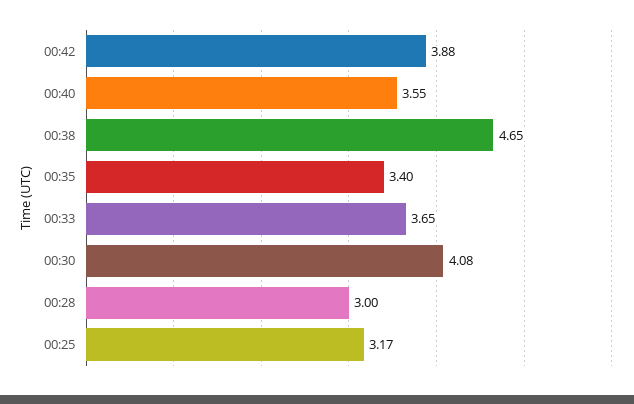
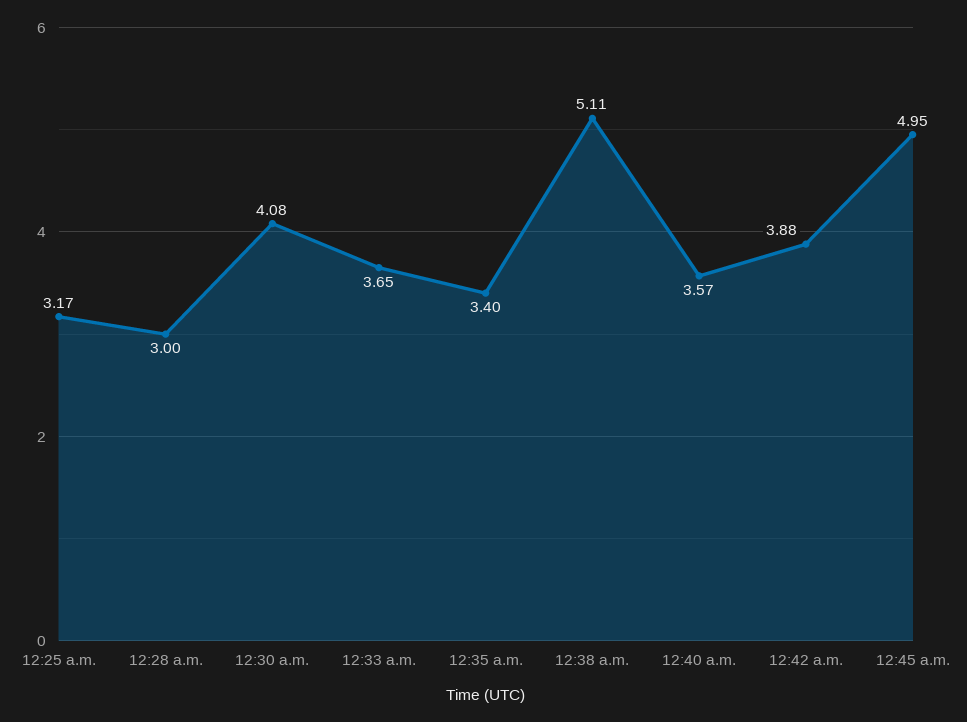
00:40: 3.55 -> 3.57
00:38: 4.65 -> 5.11
12:45 a.m.: none -> 4.95

